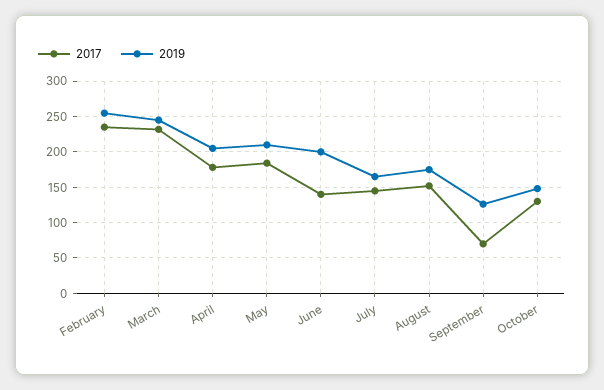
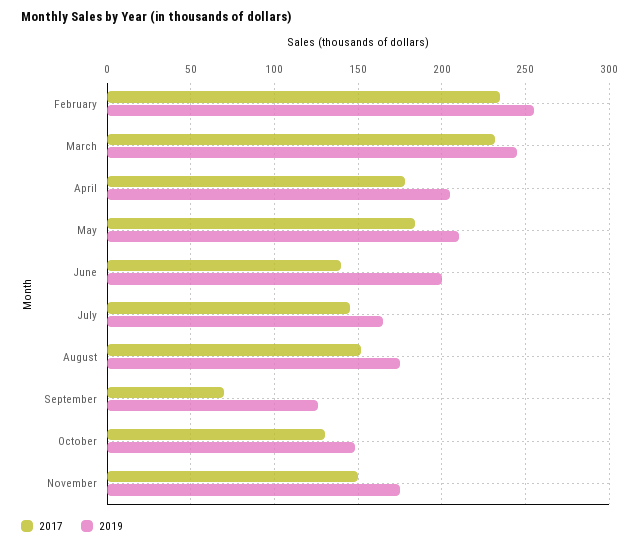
2017, November: none -> 150
2019, November: none -> 175

